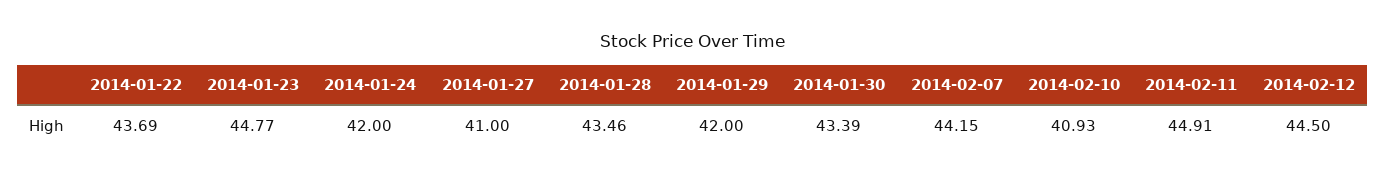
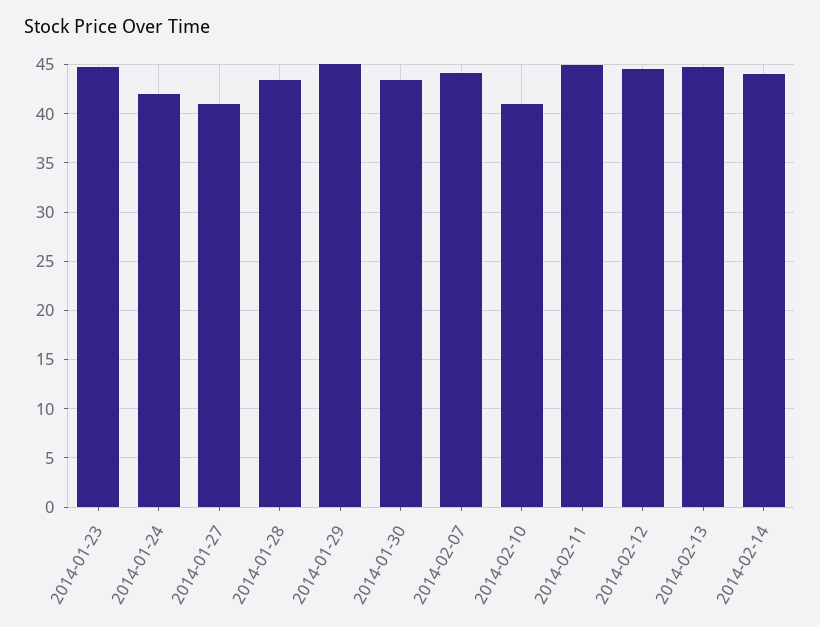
2014-01-22: 43.69 -> none
2014-01-29: 42 -> 45
2014-02-13: none -> 45
2014-02-14: none -> 44

